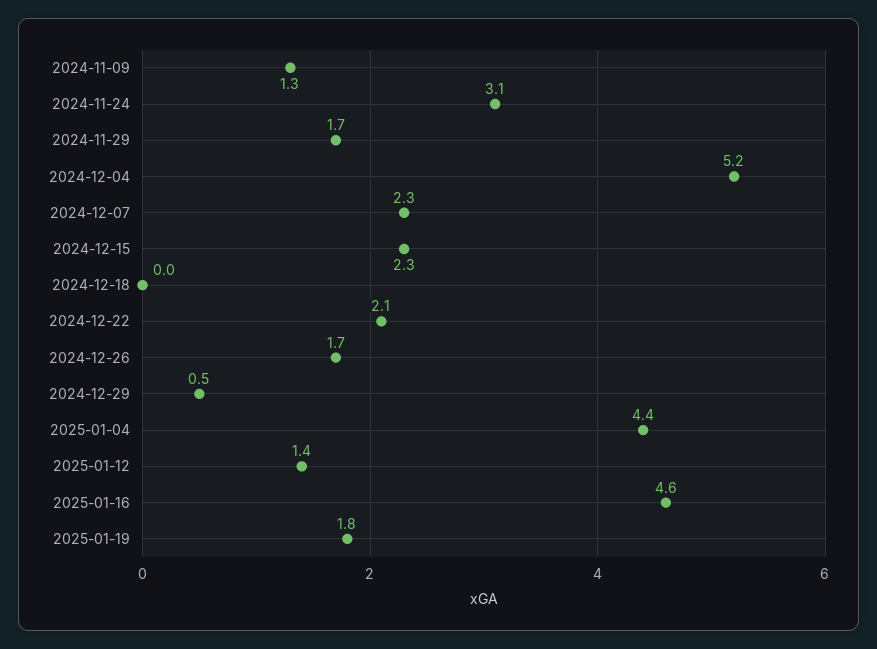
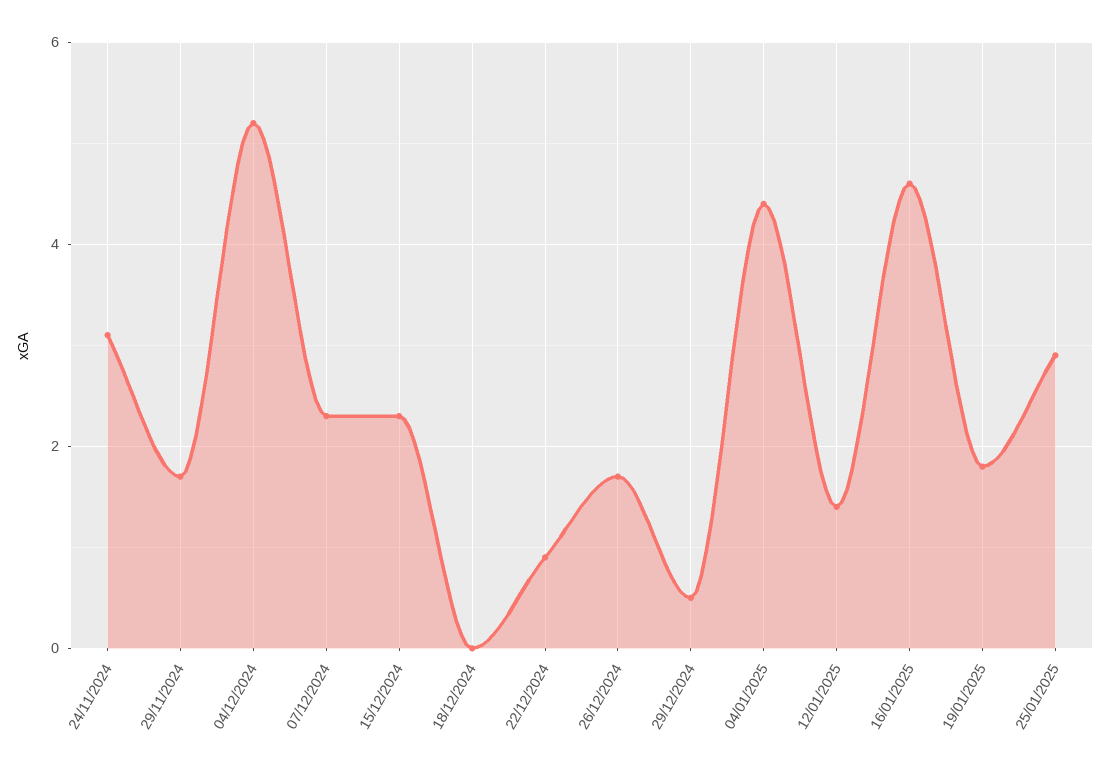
2024-11-09: 1.3 -> none
2024-12-22: 2.1 -> 1
25/01/2025: none -> 3

